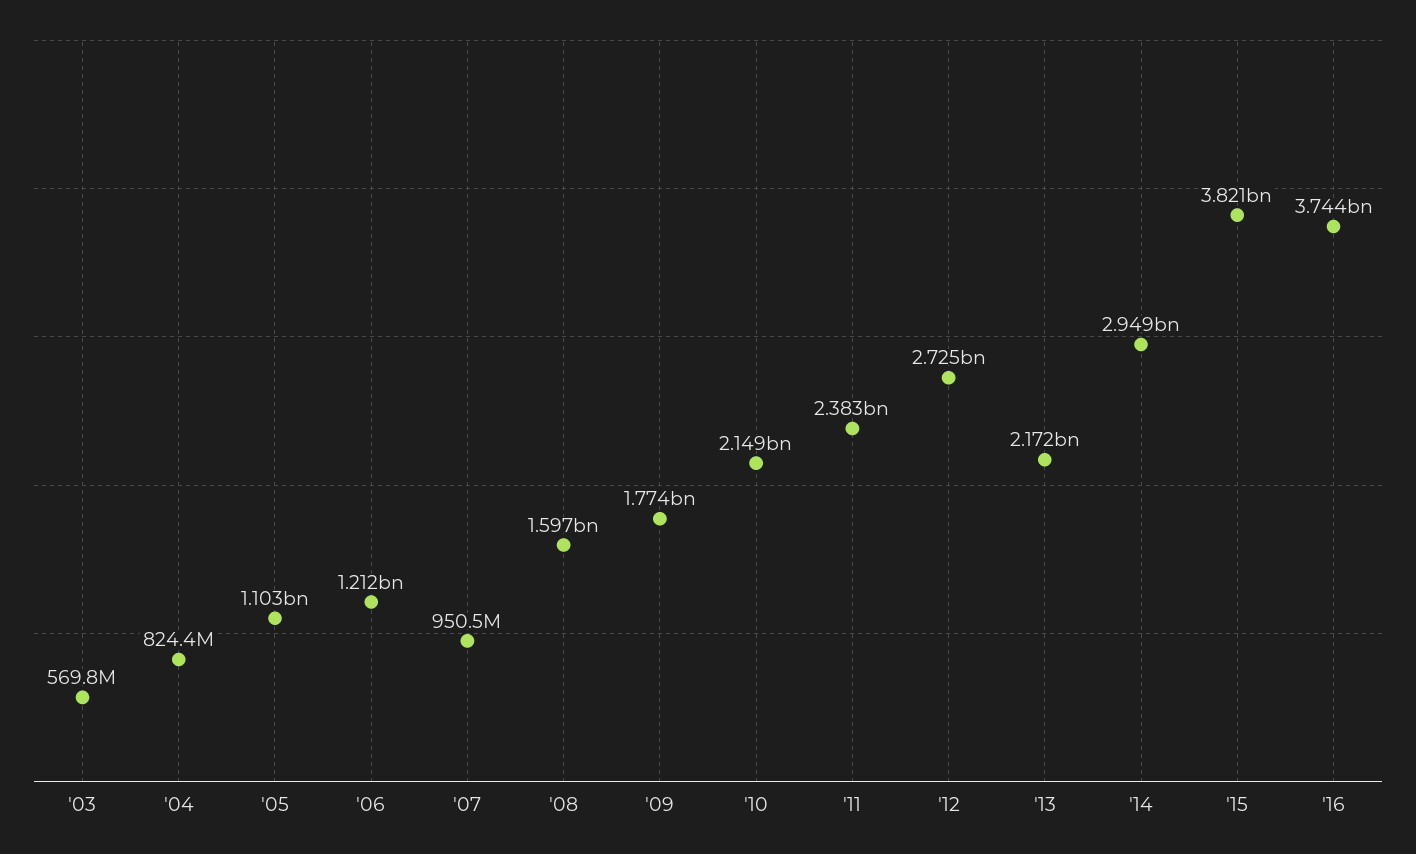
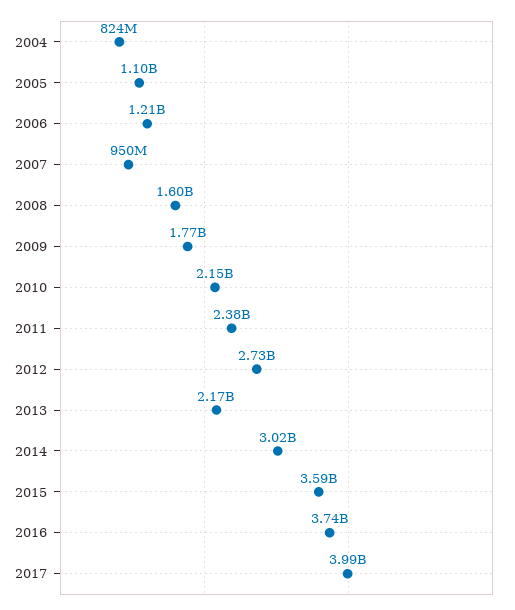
'03: 569800000 -> none
'14: 2949000000 -> 3020000000
'15: 3821000000 -> 3590000000
2017: none -> 3990000000

